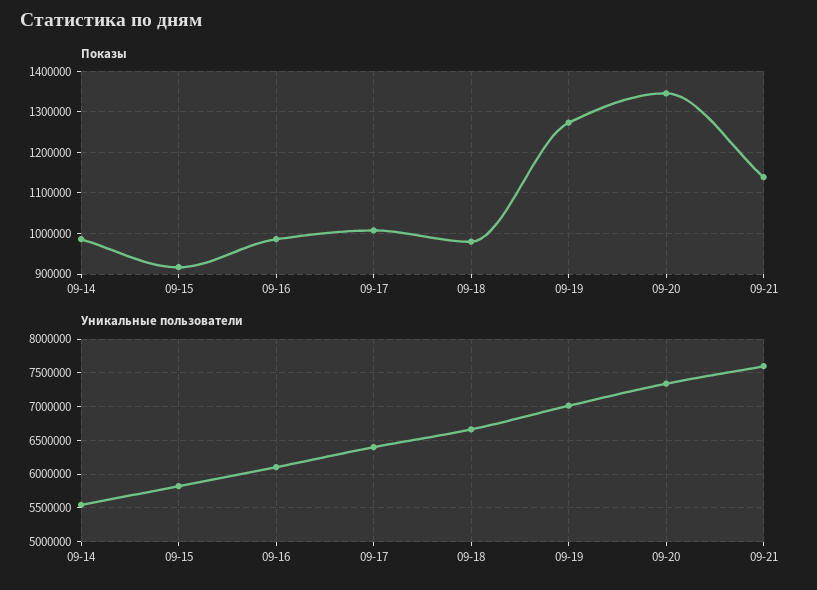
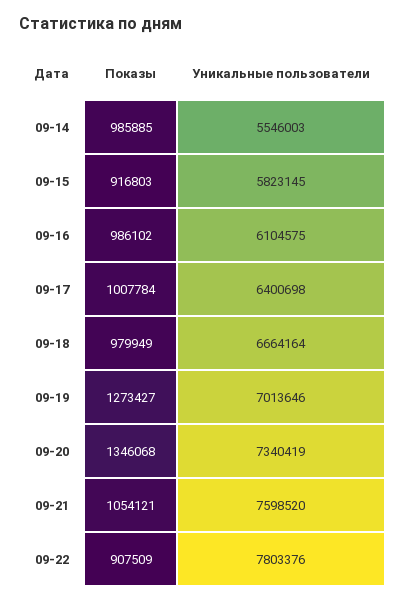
Показы, 09-21: 1140000 -> 1054121
Показы, 09-22: none -> 907509
Уникальные пользователи, 09-22: none -> 7803376

